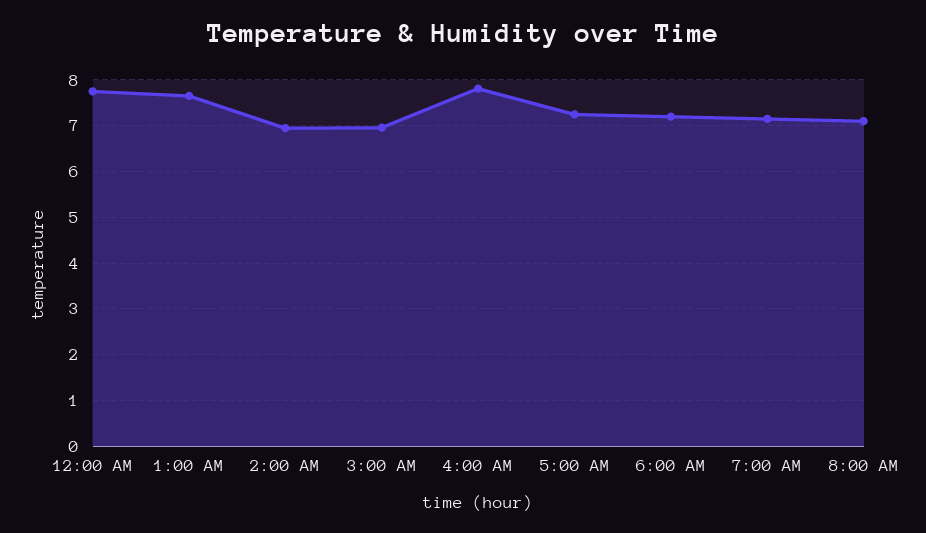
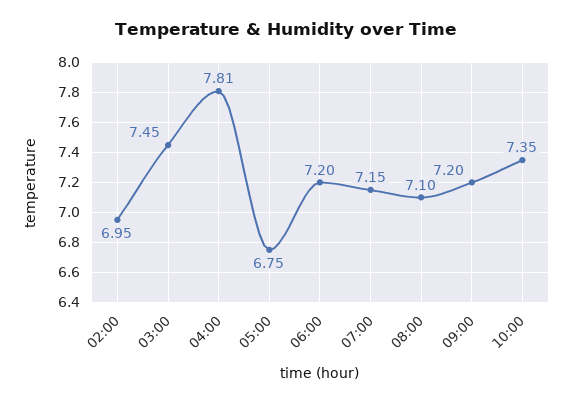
12:00 AM: 7.8 -> none
1:00 AM: 7.6 -> none
3:00 AM: 7 -> 7.45
5:00 AM: 7.2 -> 6.75
09:00: none -> 7.2
10:00: none -> 7.35

